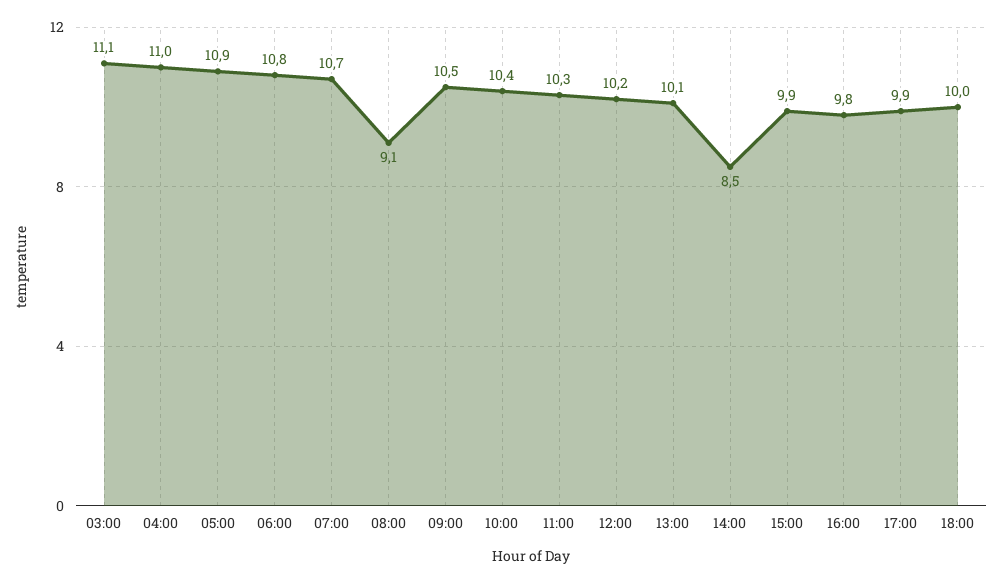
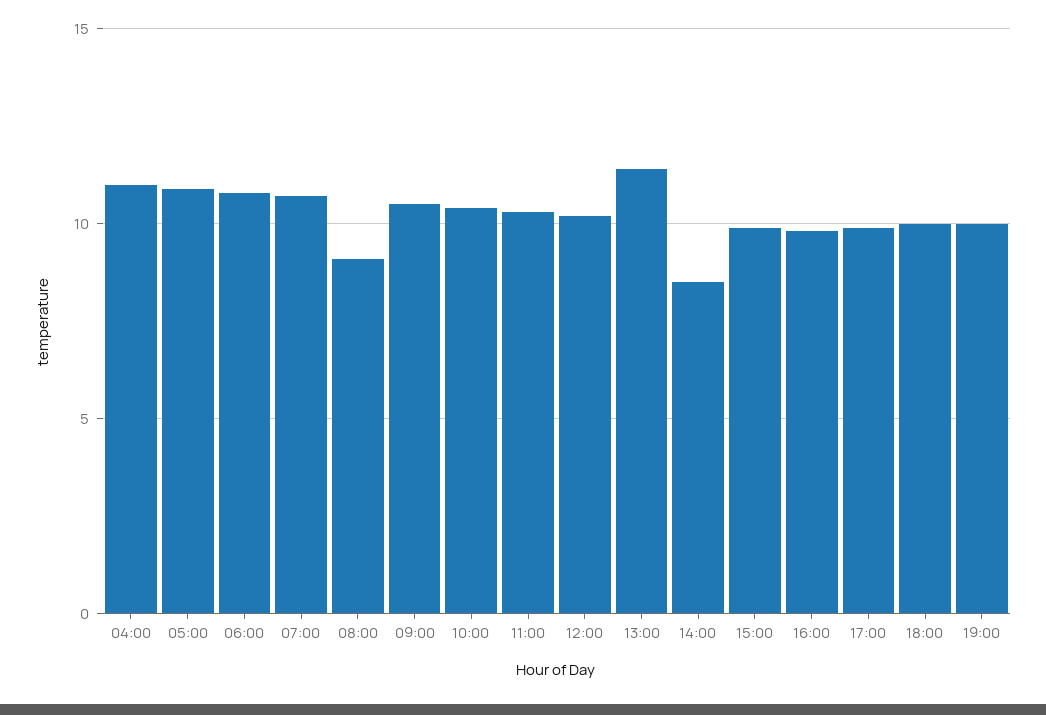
03:00: 11.1 -> none
13:00: 10.1 -> 11.5
19:00: none -> 10

